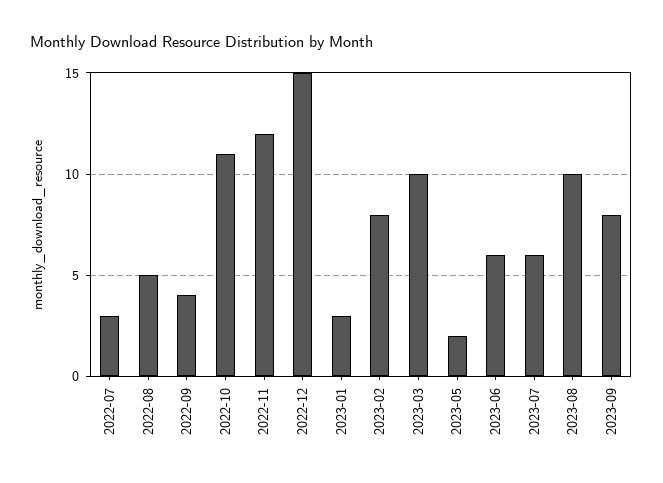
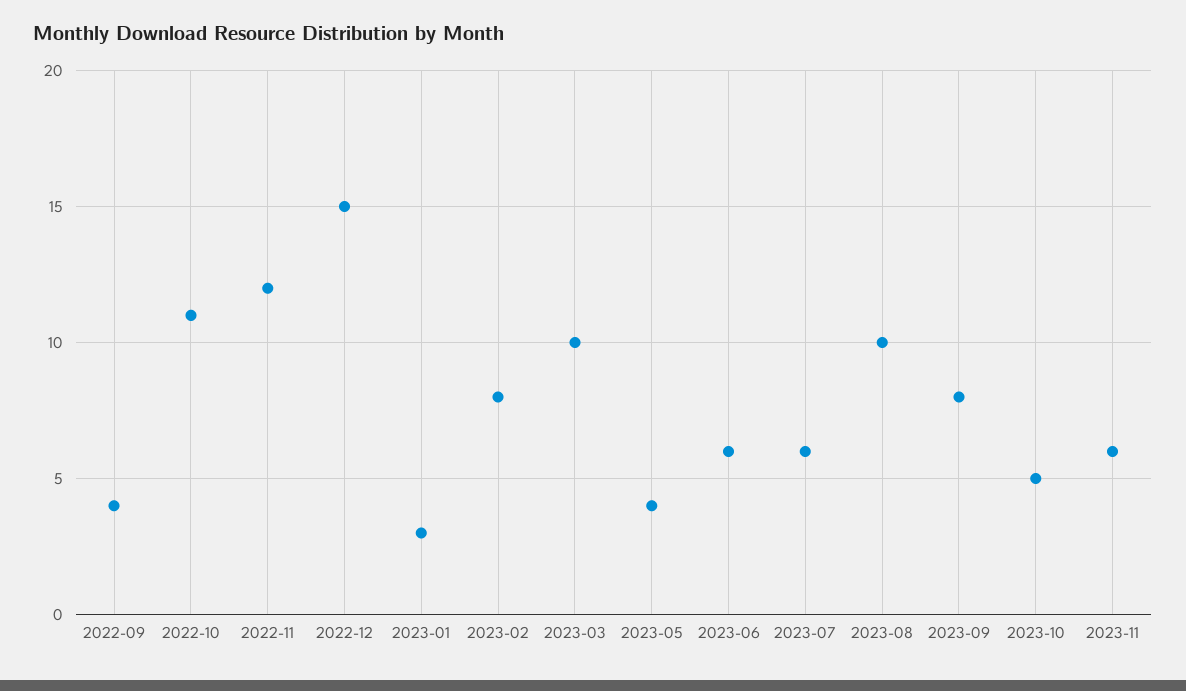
2022-07: 3 -> none
2022-08: 5 -> none
2023-05: 2 -> 4
2023-10: none -> 5
2023-11: none -> 6

